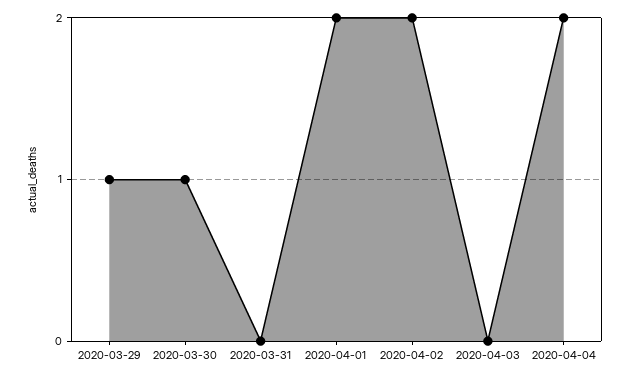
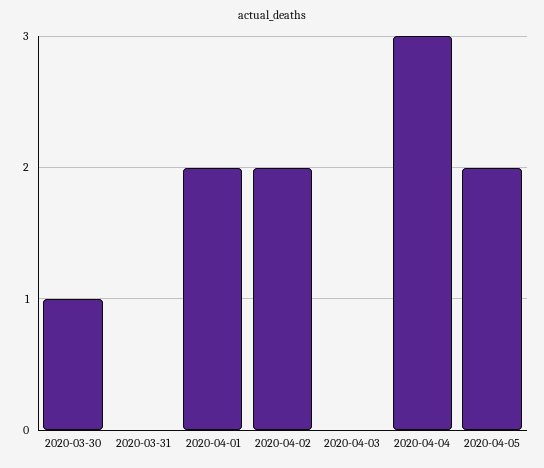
2020-03-29: 1 -> none
2020-04-04: 2 -> 3
2020-04-05: none -> 2

